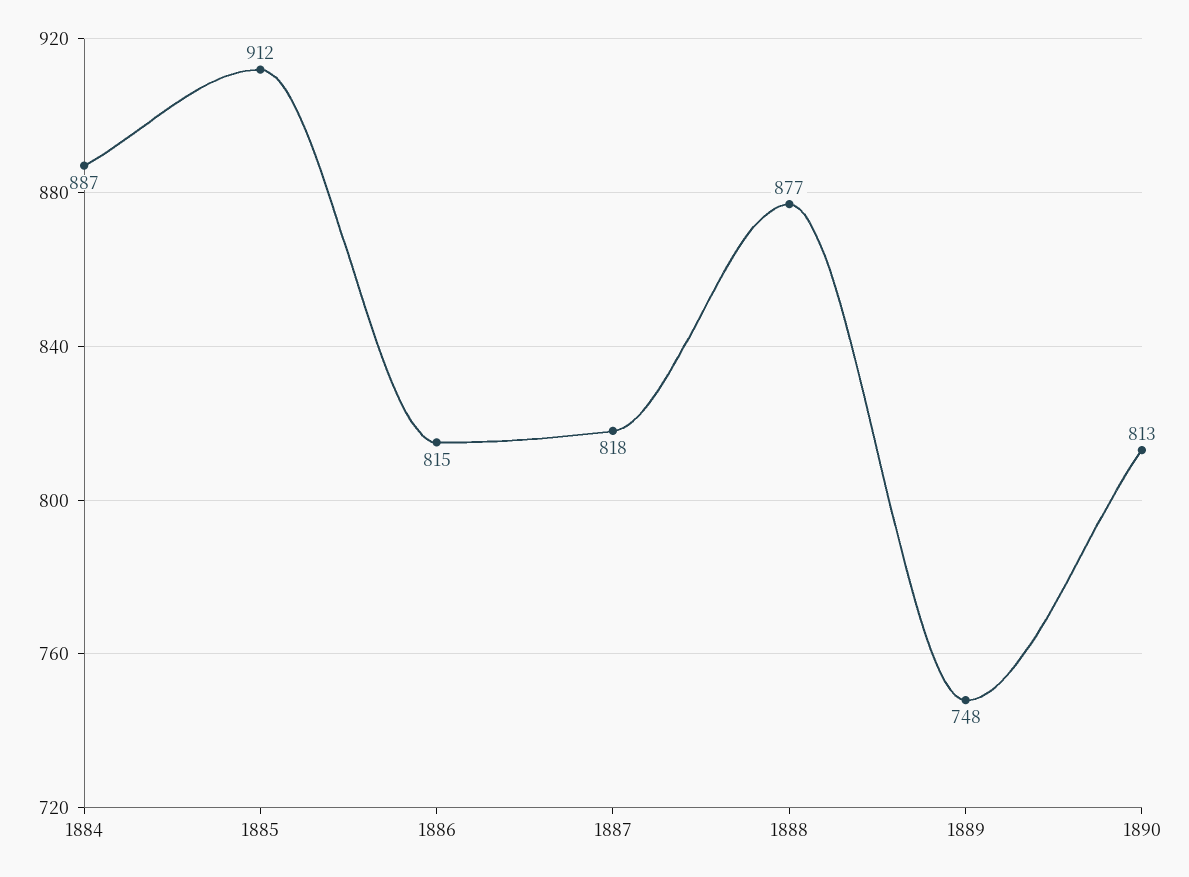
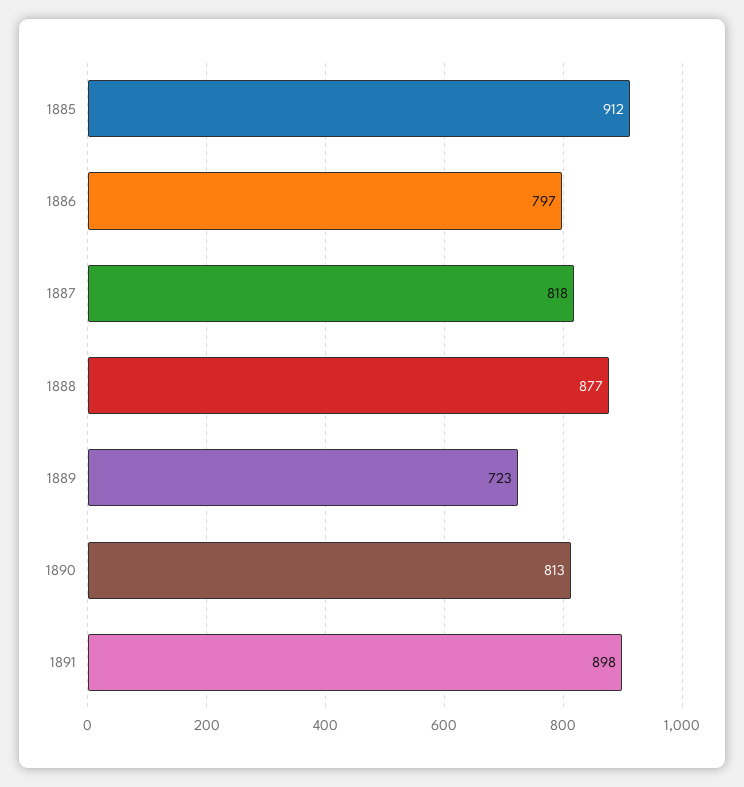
1884: 887 -> none
1886: 815 -> 797
1889: 748 -> 723
1891: none -> 898

